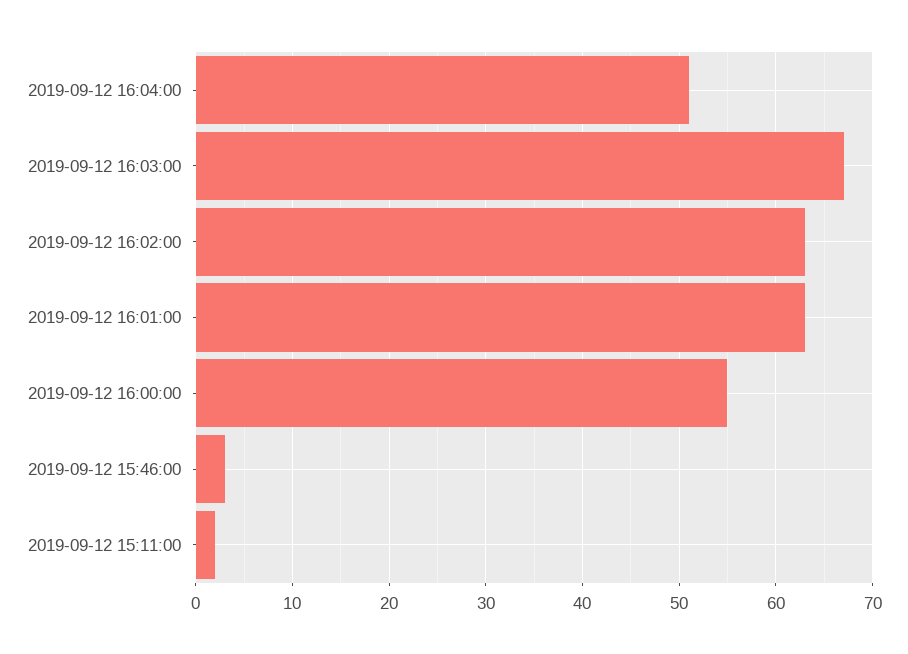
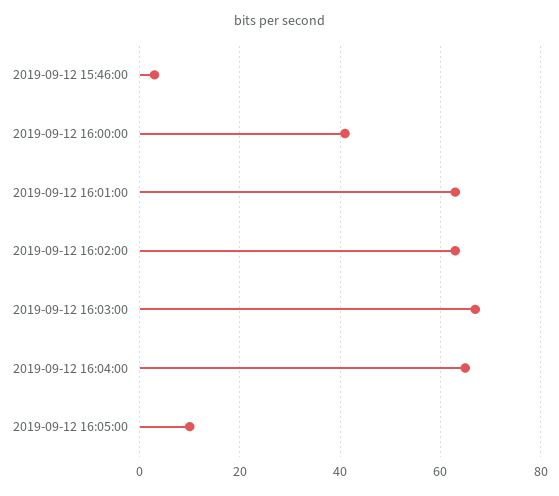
2019-09-12 16:04:00: 51 -> 65
2019-09-12 16:00:00: 55 -> 40
2019-09-12 15:11:00: 2 -> none
2019-09-12 16:05:00: none -> 10

